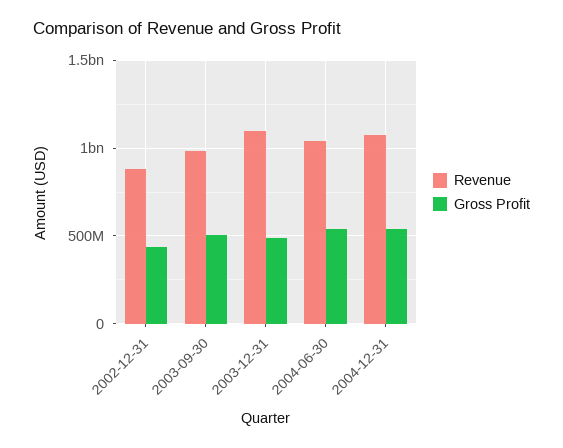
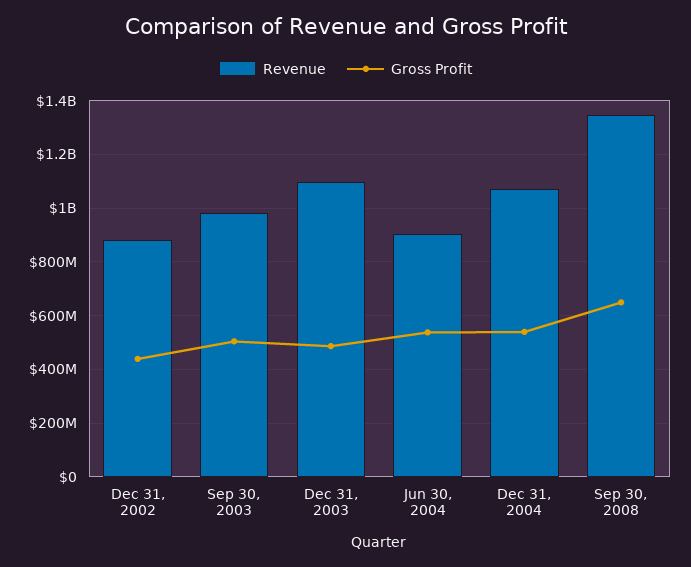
Revenue, 2004-06-30: 1050000000 -> 900000000
Revenue, Sep 30, 2008: none -> 1350000000
Gross Profit, Sep 30, 2008: none -> 650000000

